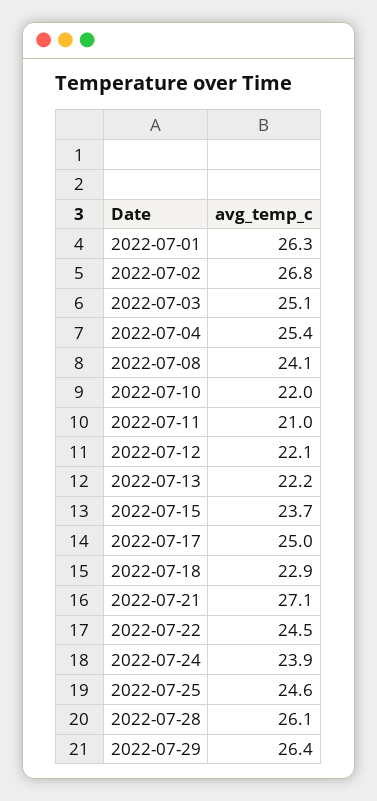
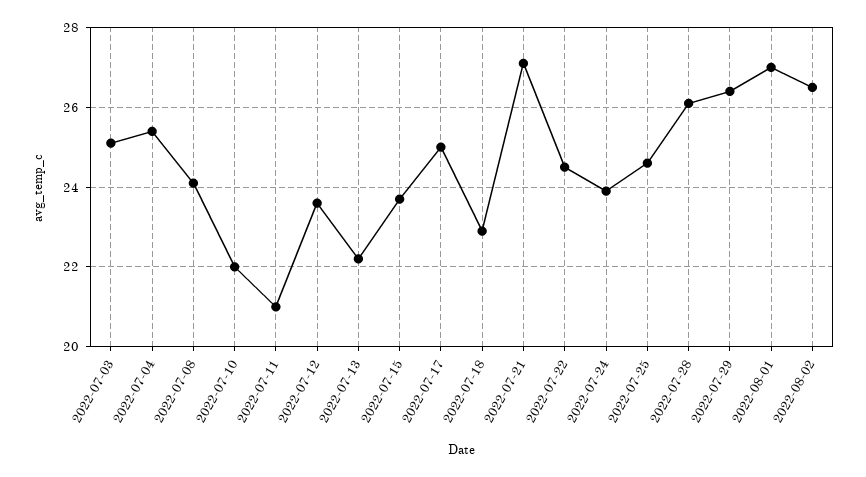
2022-07-01: 26.3 -> none
2022-07-02: 26.8 -> none
2022-07-12: 22.1 -> 23.5
2022-08-01: none -> 27
2022-08-02: none -> 26.5

